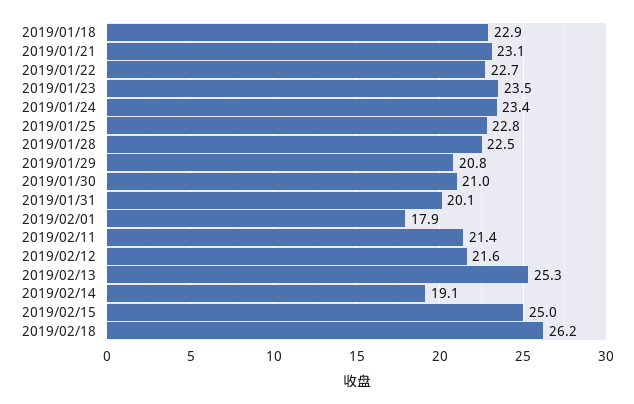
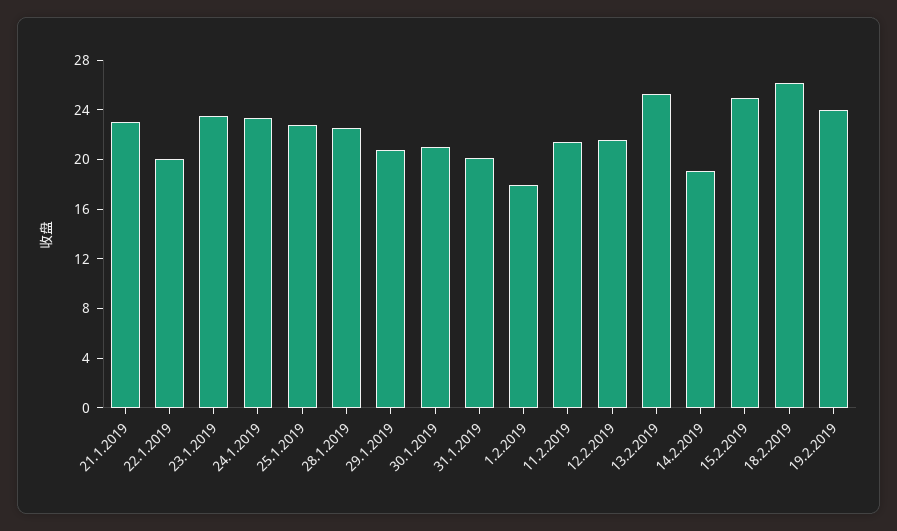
2019/01/18: 22.9 -> none
2019/01/22: 22.7 -> 20
19.2.2019: none -> 24

